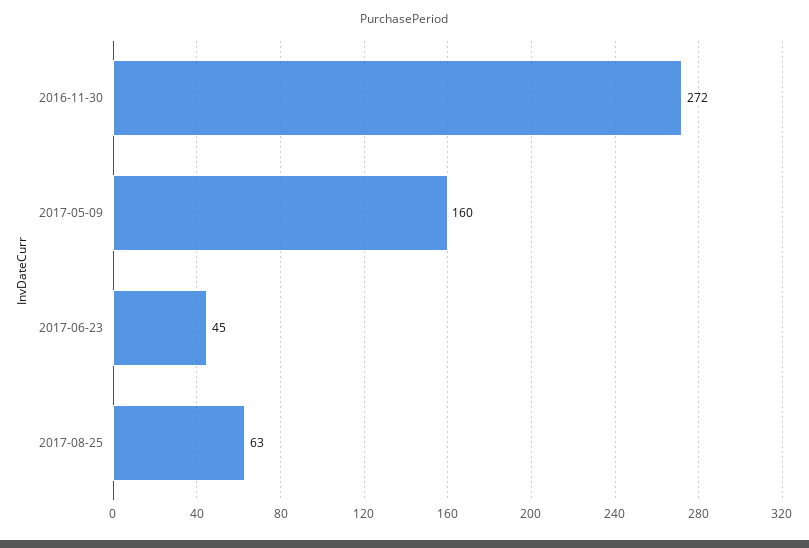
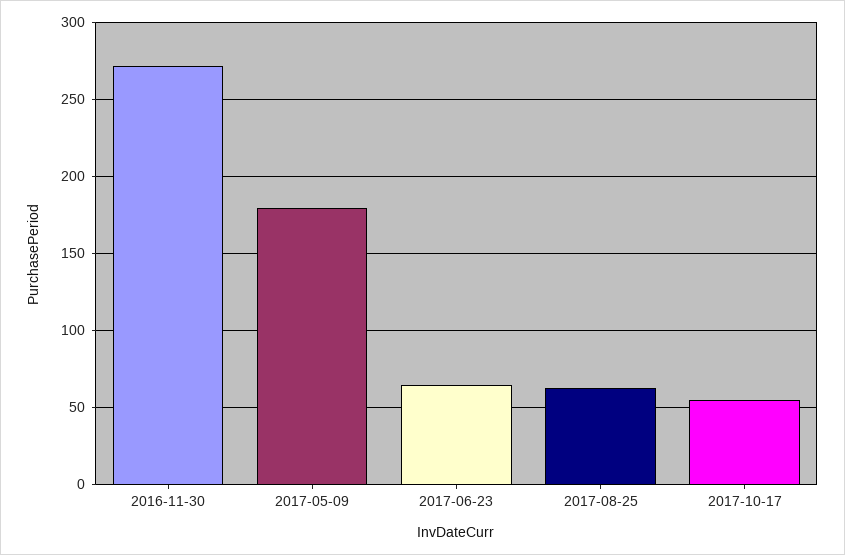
2017-05-09: 160 -> 180
2017-06-23: 45 -> 65
2017-10-17: none -> 55

